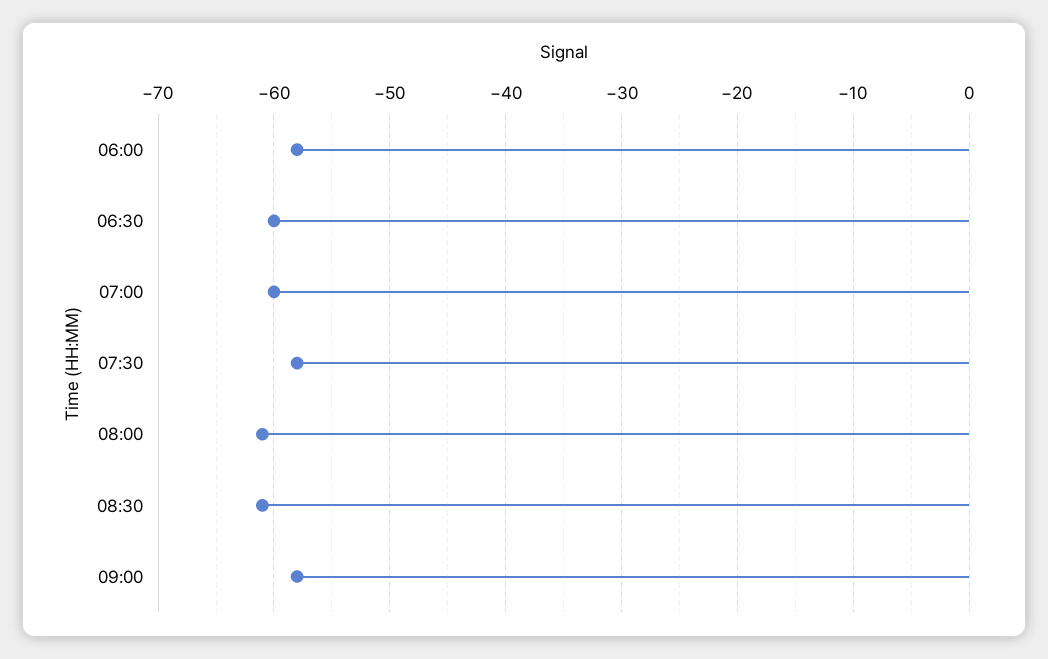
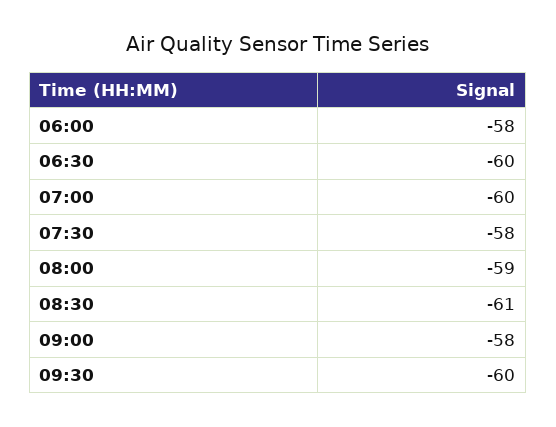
08:00: -61 -> -59
09:30: none -> -60

